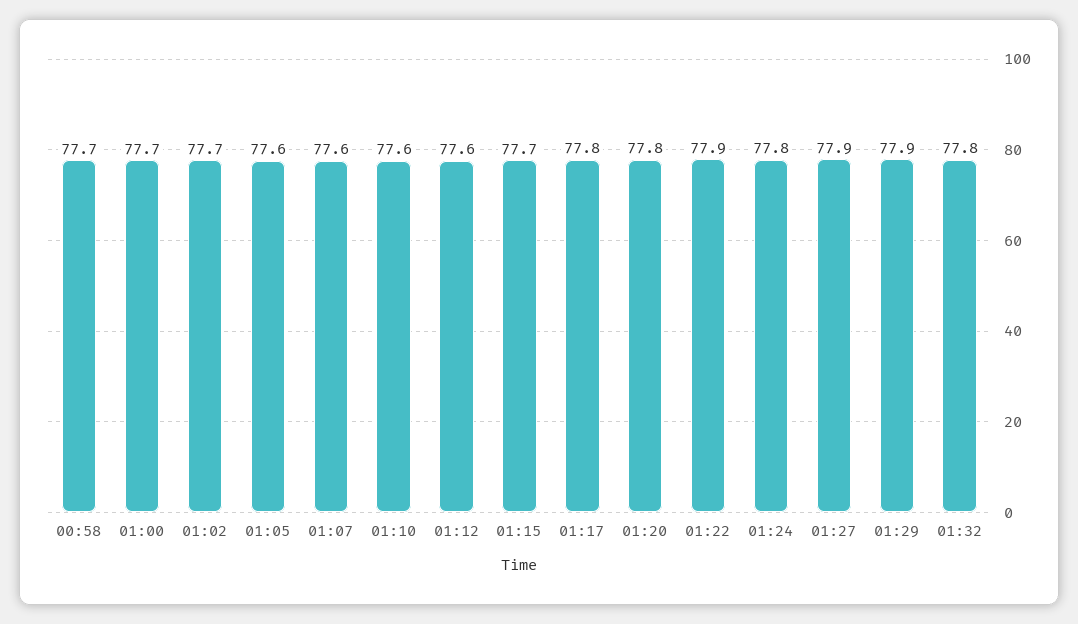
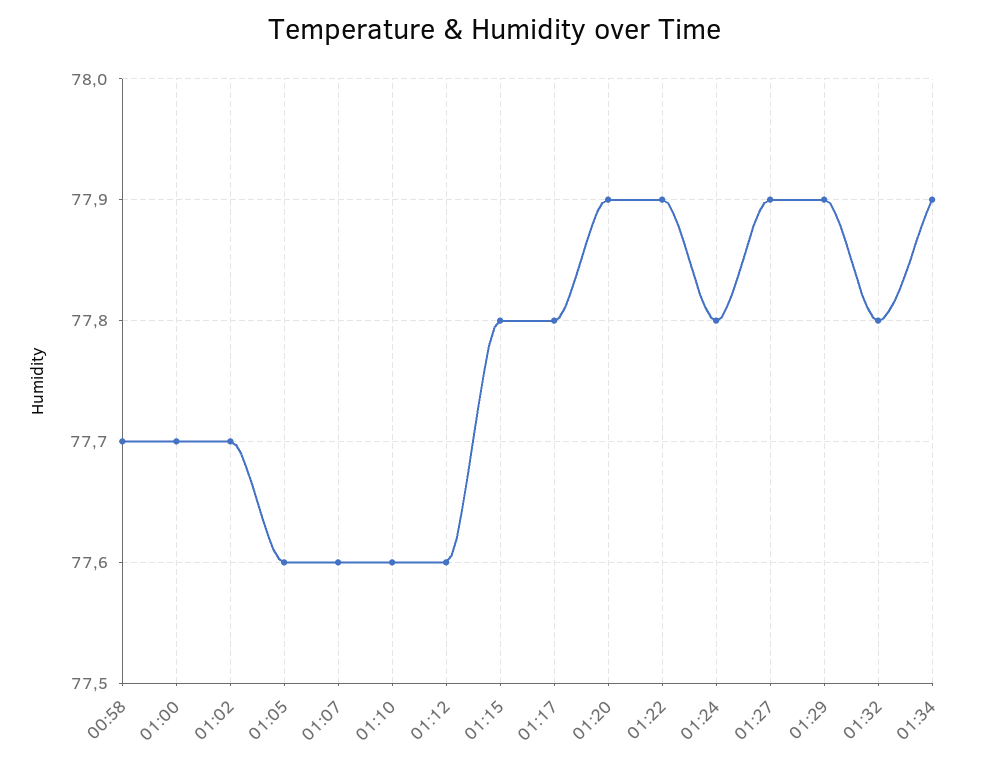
01:15: 77.7 -> 77.8
01:20: 77.8 -> 77.9
01:34: none -> 77.9

